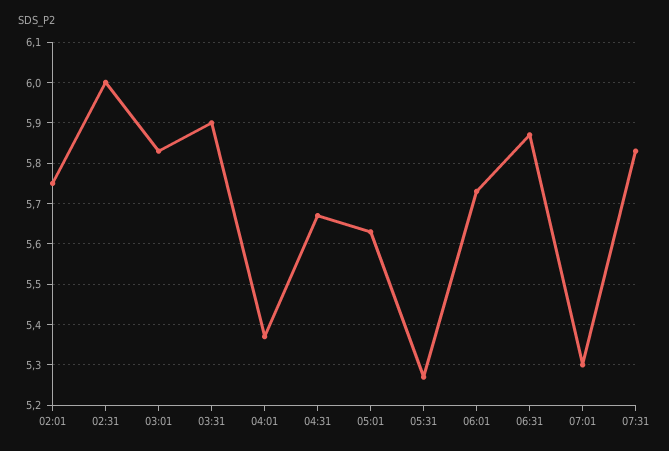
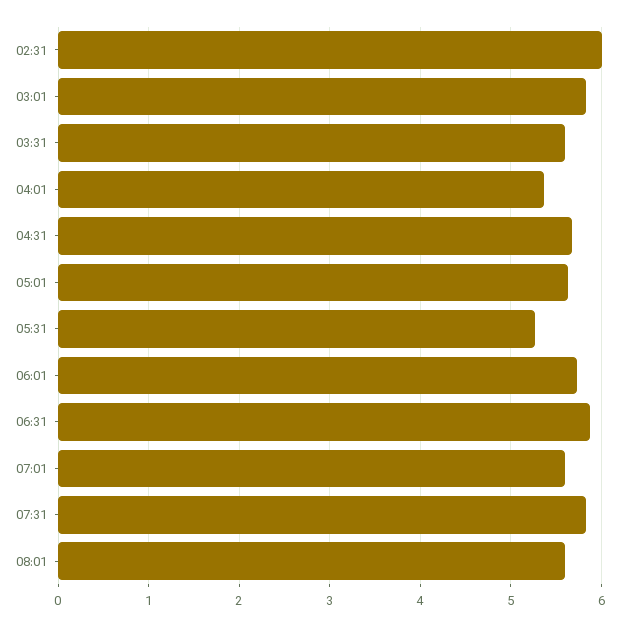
02:01: 5.75 -> none
03:31: 5.9 -> 5.6
07:01: 5.3 -> 5.6
08:01: none -> 5.6

